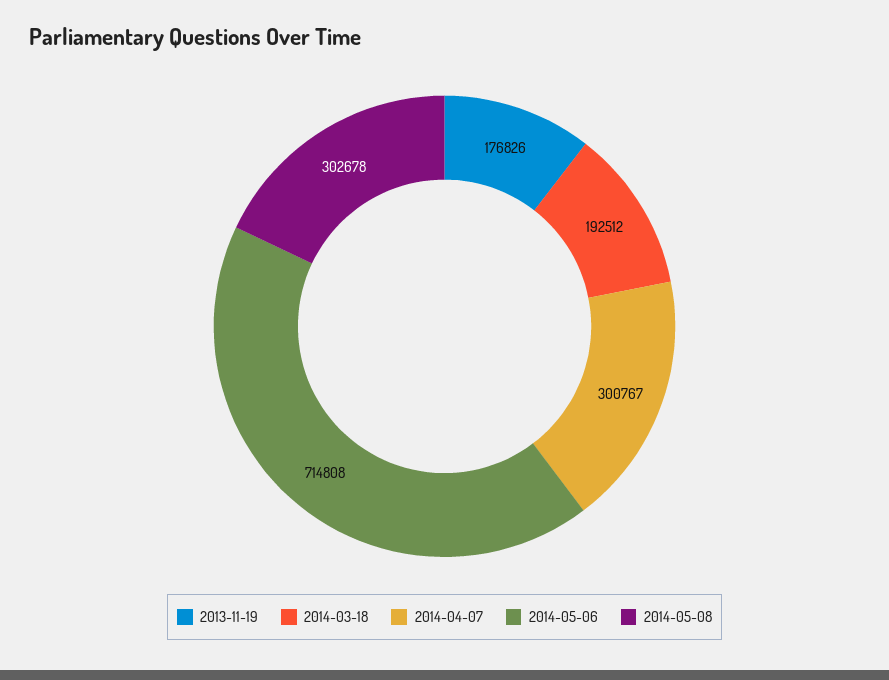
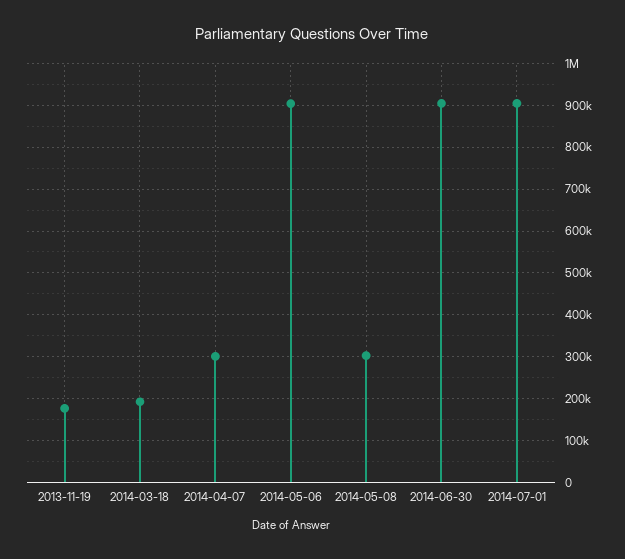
2014-05-06: 714808 -> 900000
2014-06-30: none -> 900000
2014-07-01: none -> 900000

